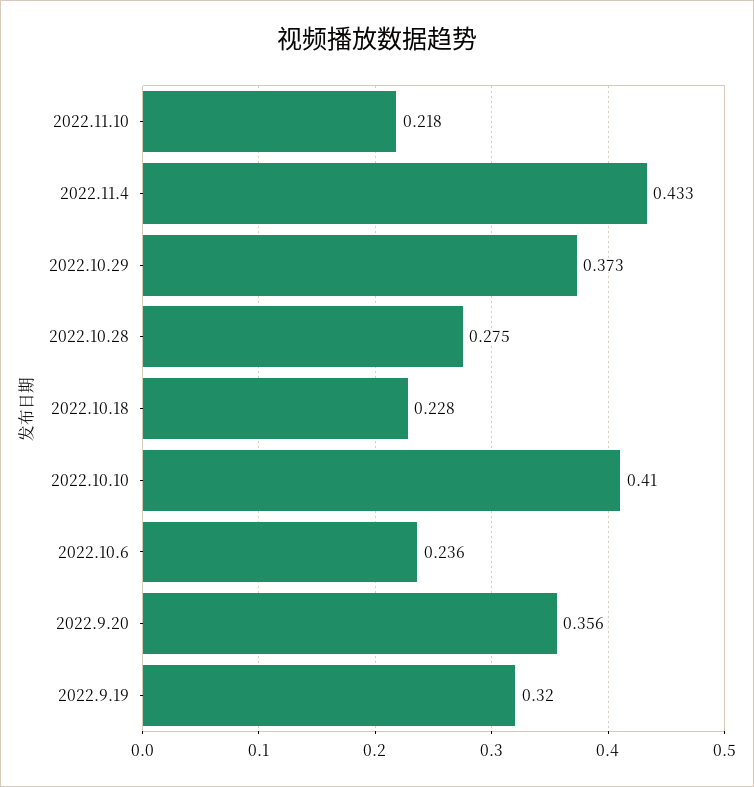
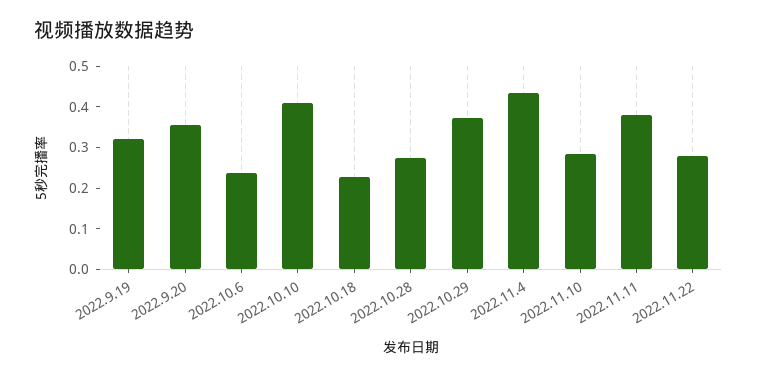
2022.11.10: 0.218 -> 0.28
2022.11.11: none -> 0.38
2022.11.22: none -> 0.28

